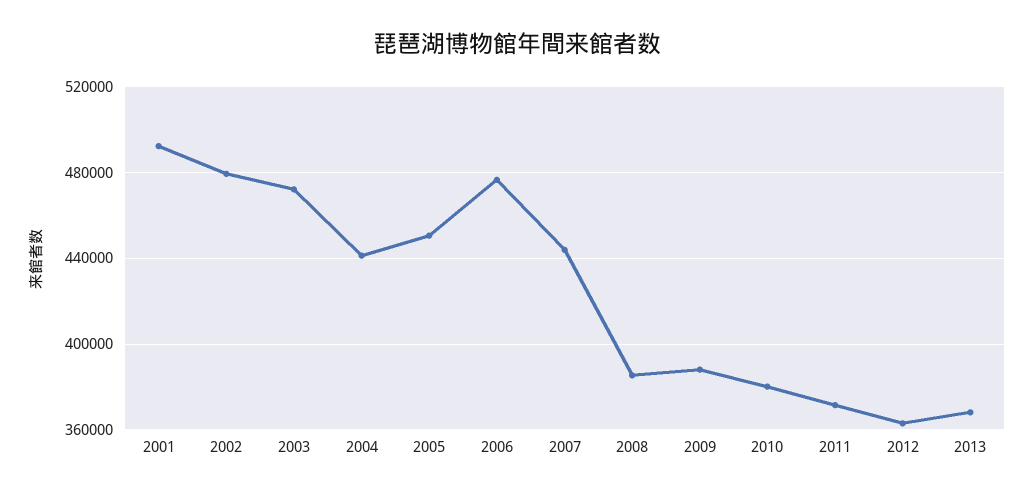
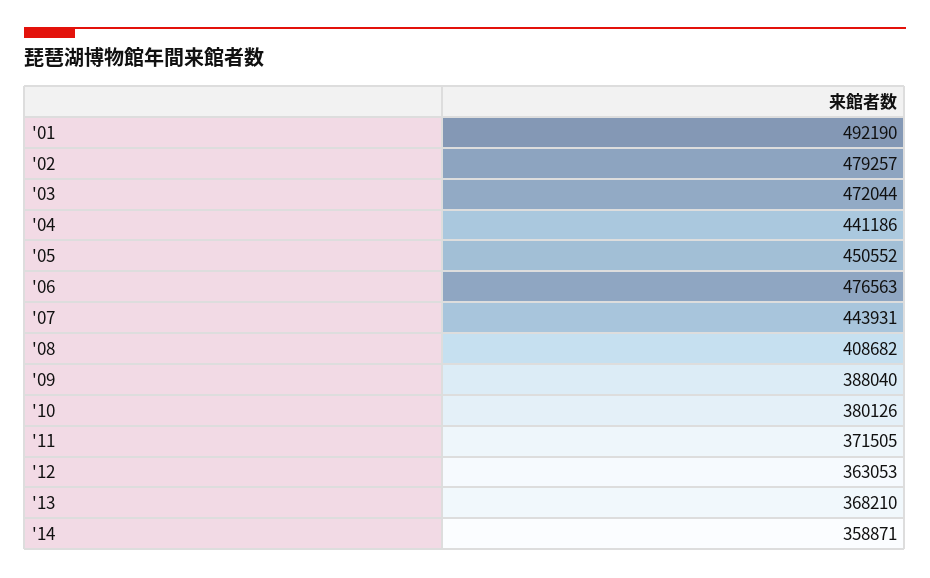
2008: 385000 -> 408682
'14: none -> 358871

